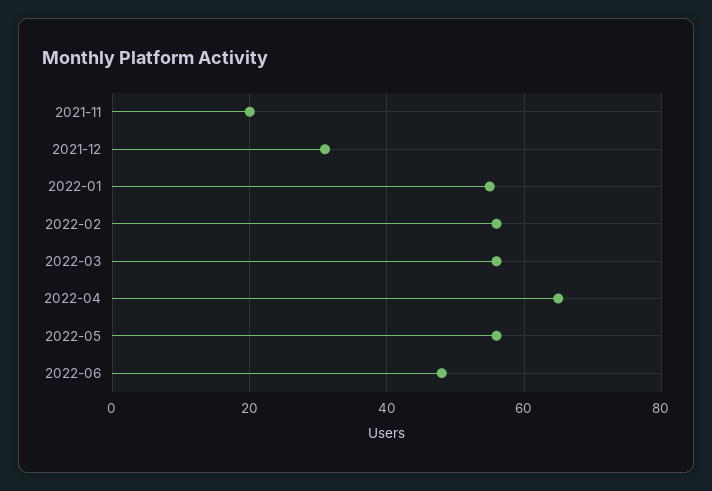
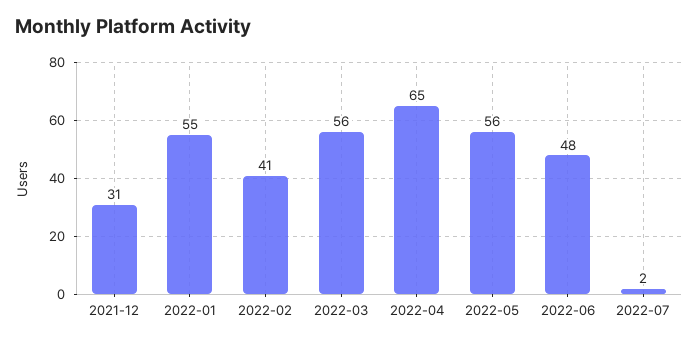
2021-11: 20 -> none
2022-02: 55 -> 41
2022-07: none -> 2

